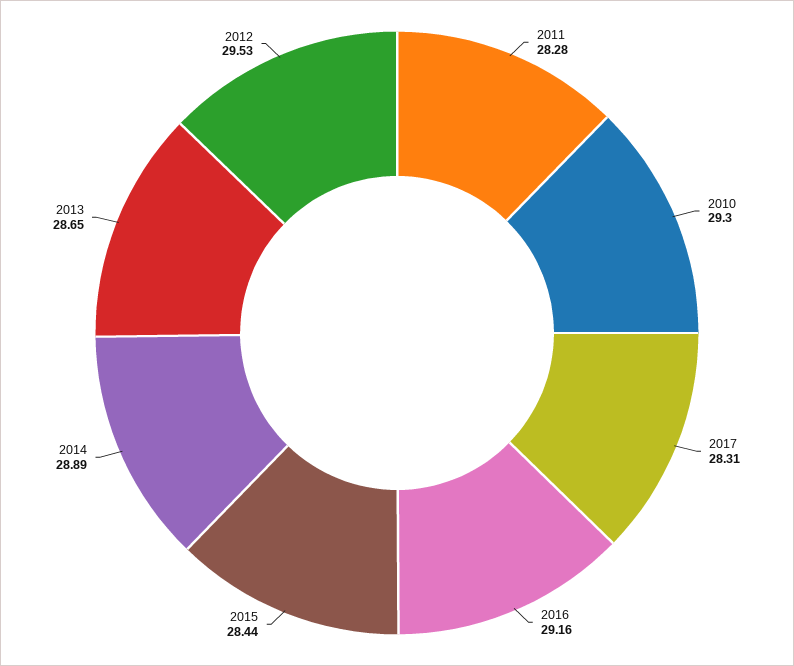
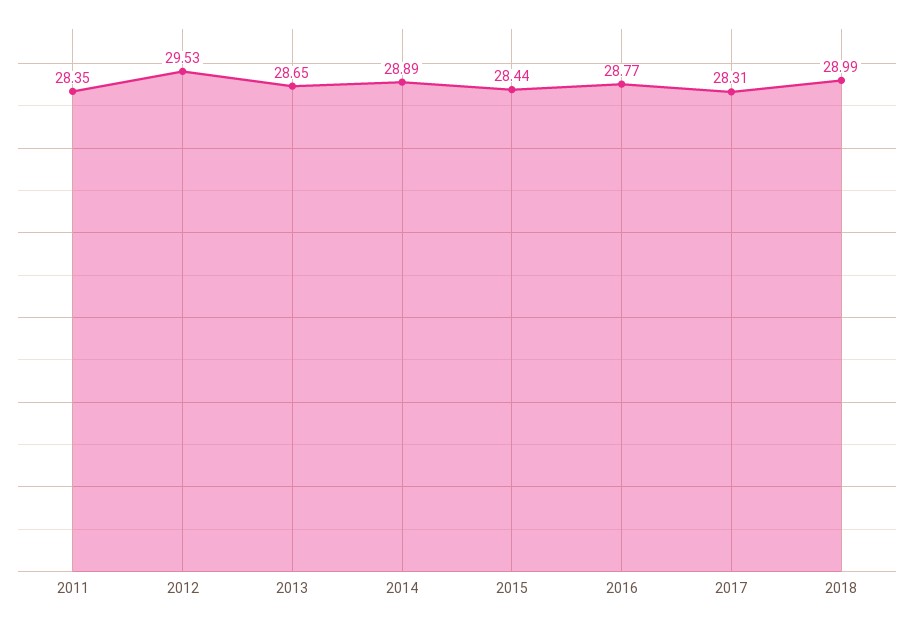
2011: 28.28 -> 28.35
2010: 29.3 -> none
2016: 29.16 -> 28.77
2018: none -> 28.99

